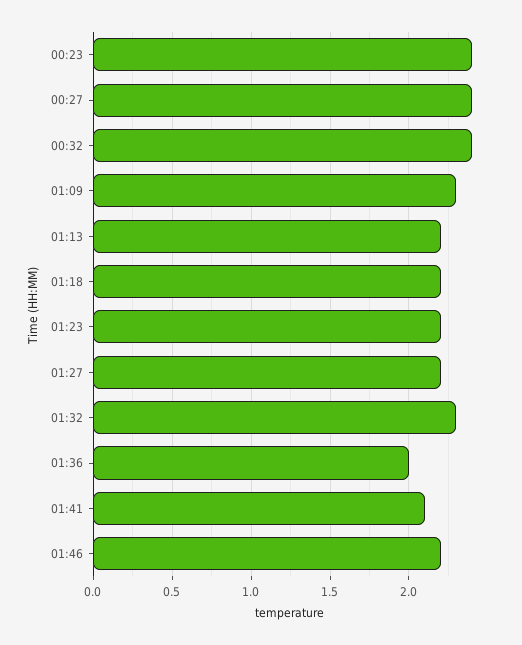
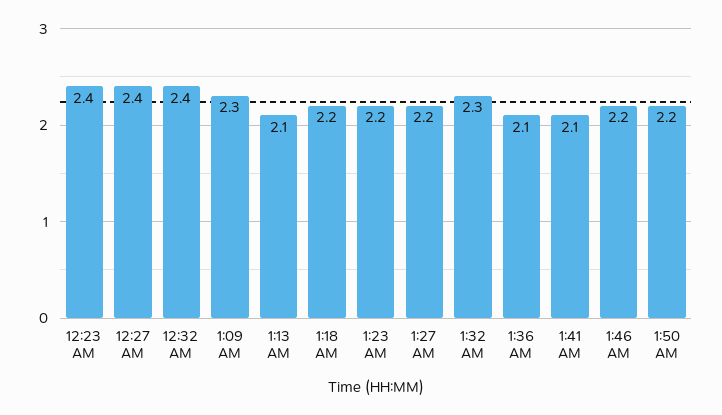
01:13: 2.2 -> 2.1
01:36: 2 -> 2.1
1:50 AM: none -> 2.2

